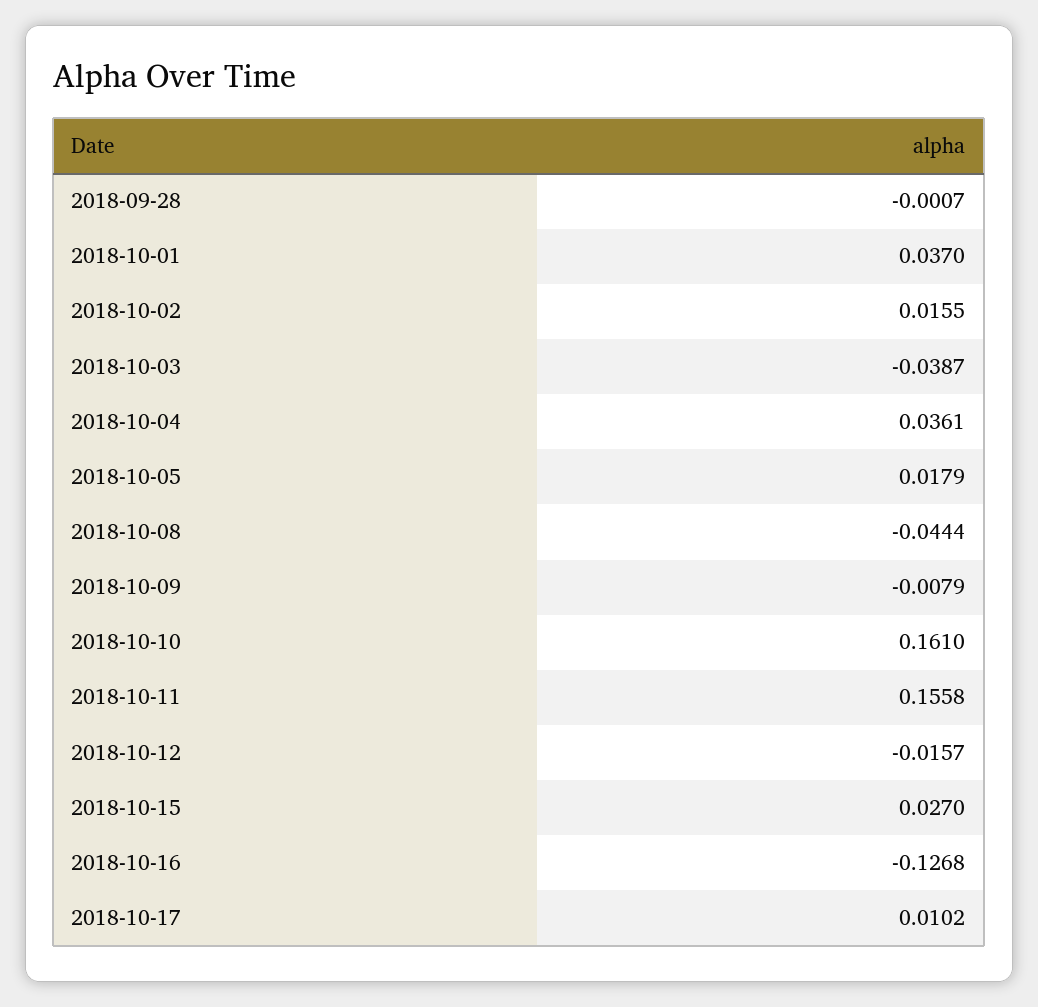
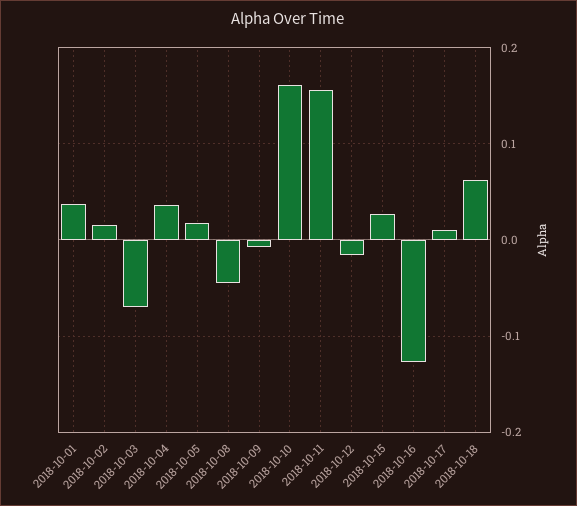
2018-09-28: -0.0007 -> none
2018-10-03: -0.0387 -> -0.07
2018-10-18: none -> 0.06

